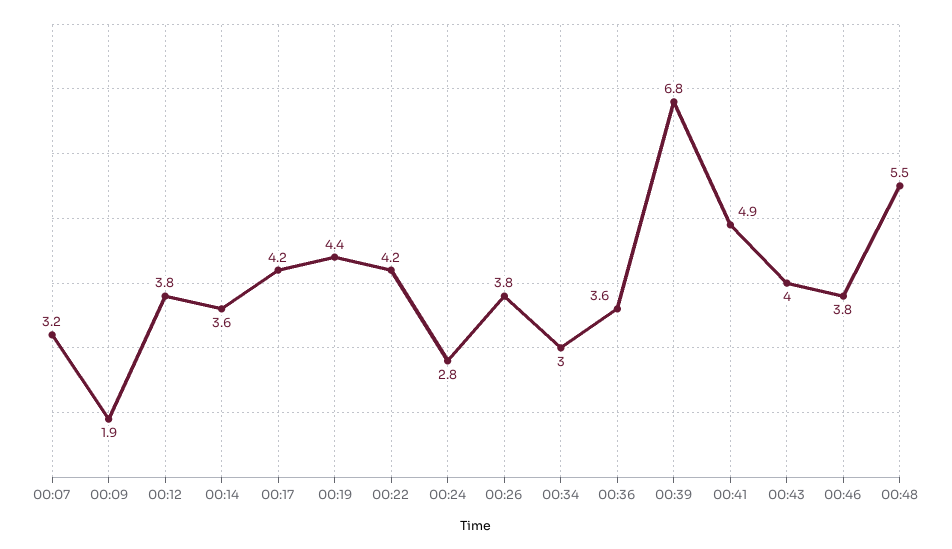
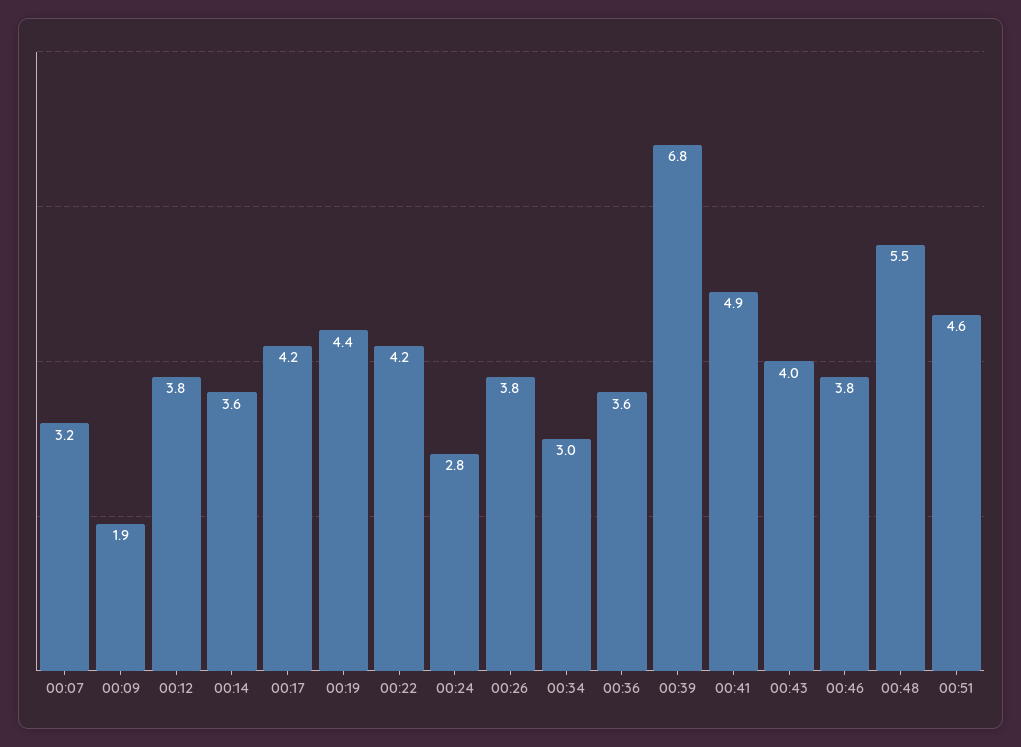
00:51: none -> 4.6

